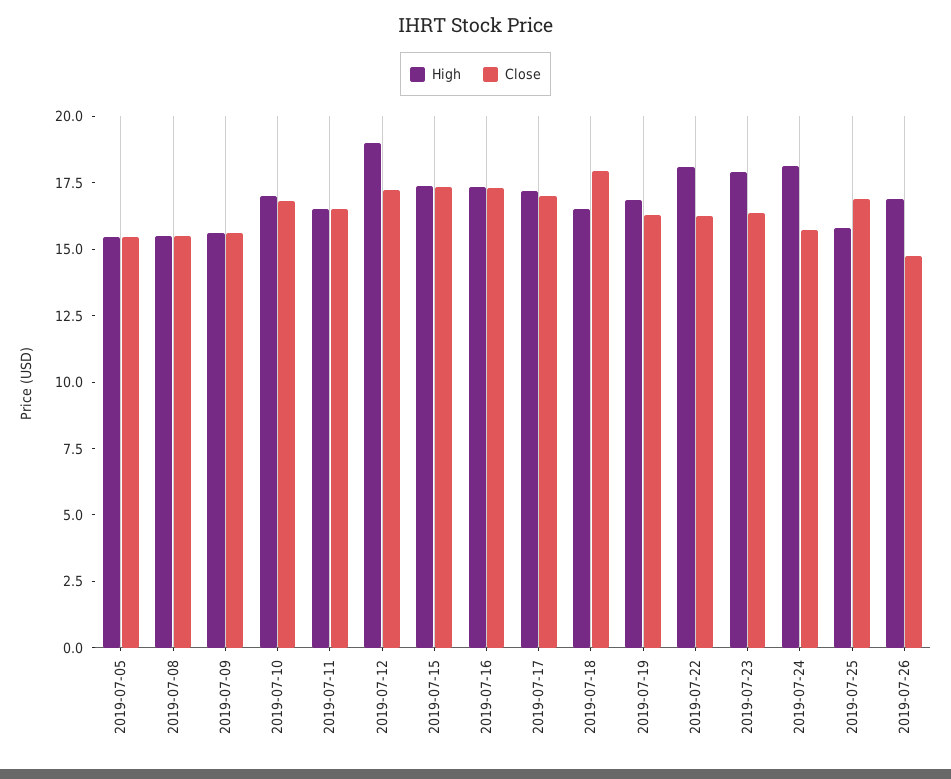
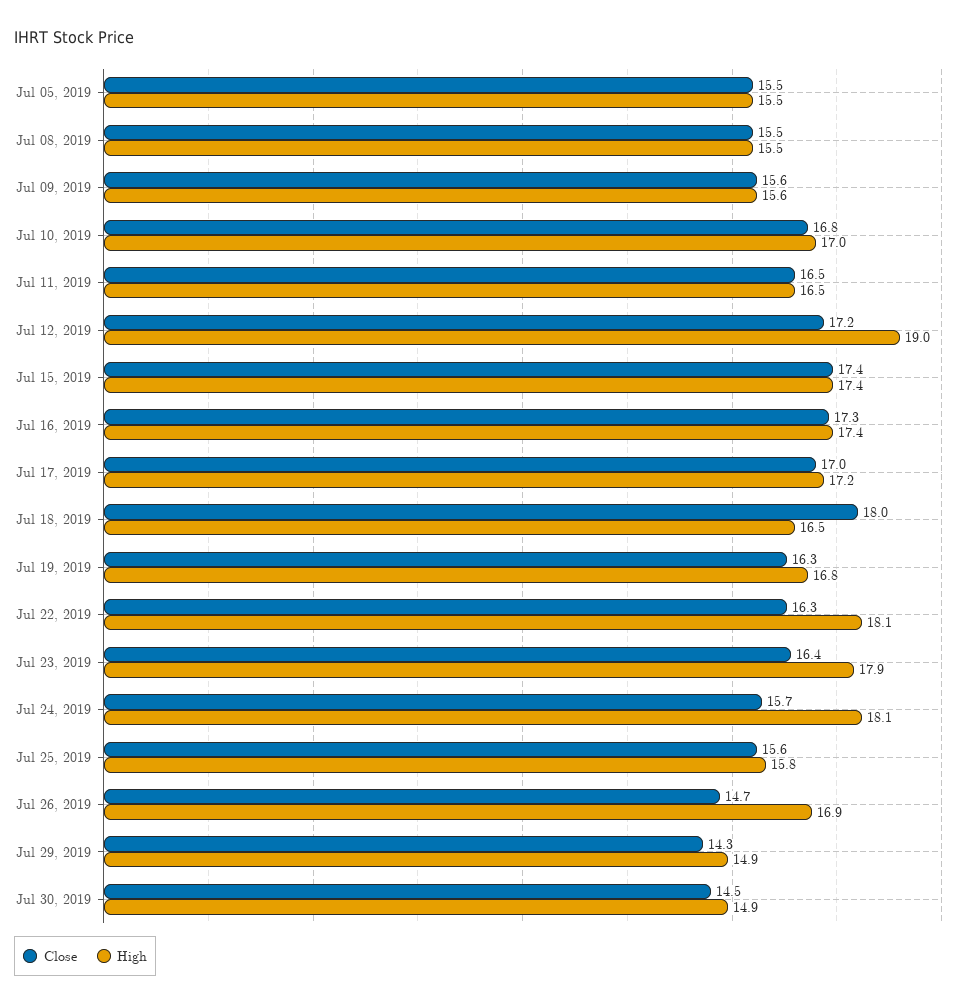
Close, 2019-07-25: 17 -> 15.6
Close, Jul 29, 2019: none -> 14.3
High, Jul 29, 2019: none -> 14.9
Close, Jul 30, 2019: none -> 14.5
High, Jul 30, 2019: none -> 14.9

